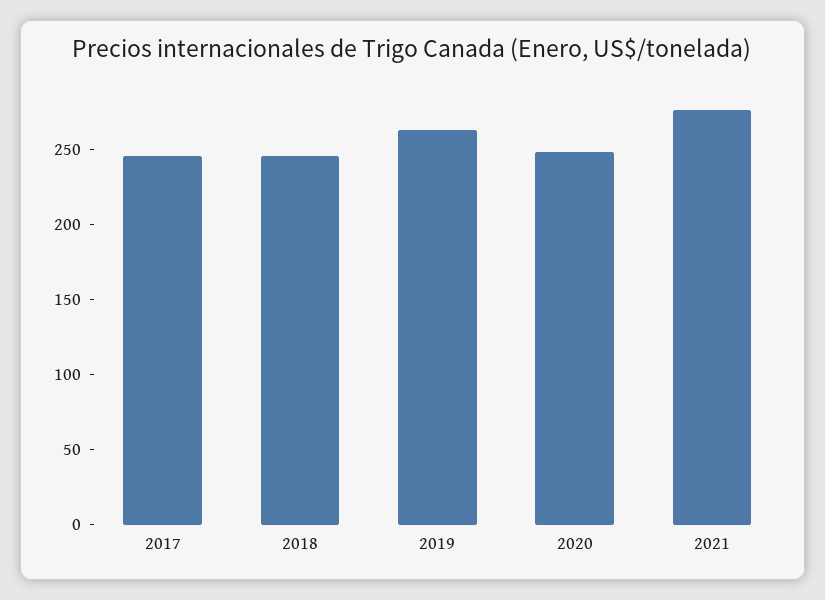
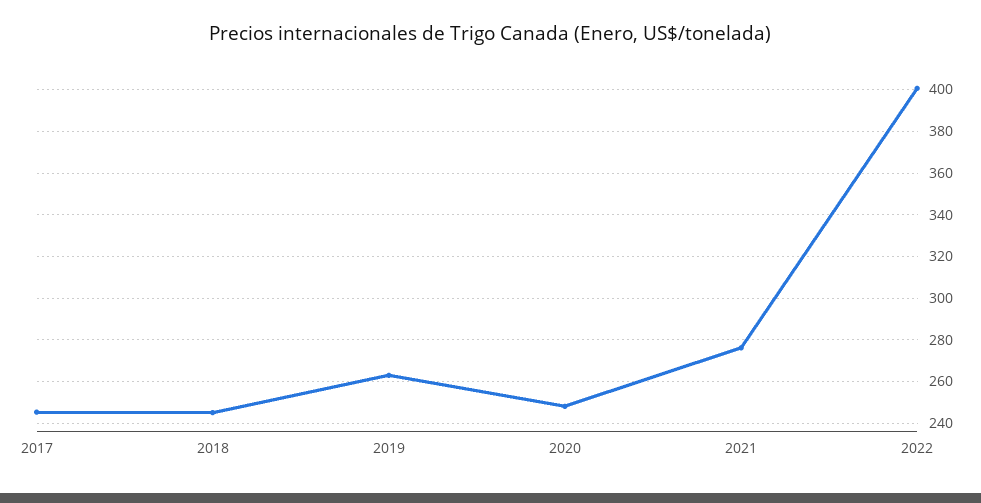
2022: none -> 400

